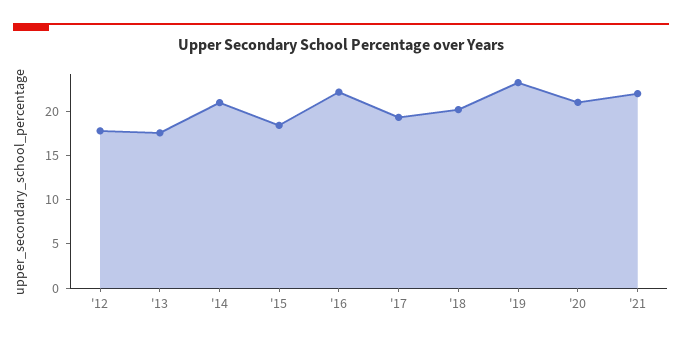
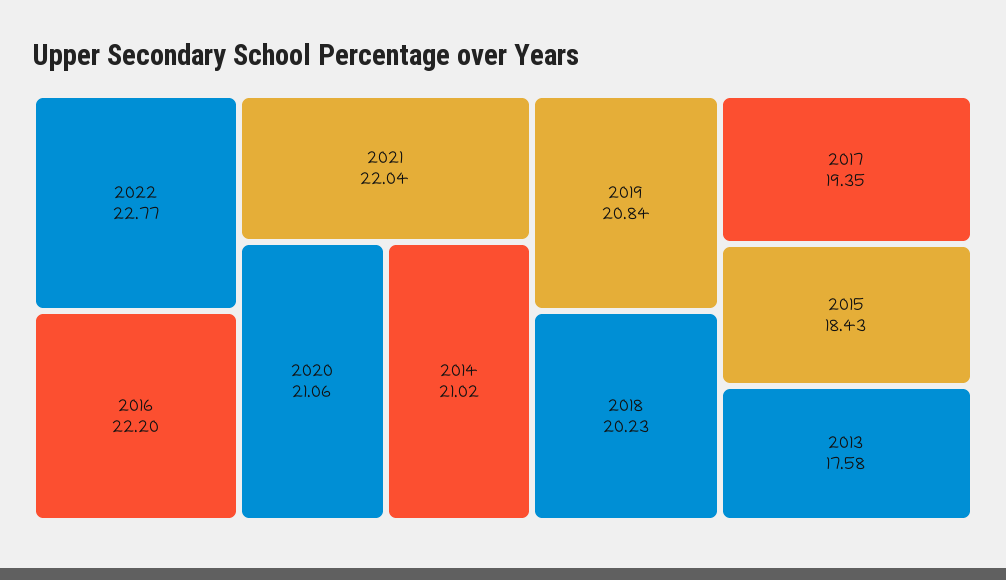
'12: 18 -> none
'19: 23 -> 20.84
2022: none -> 22.77

